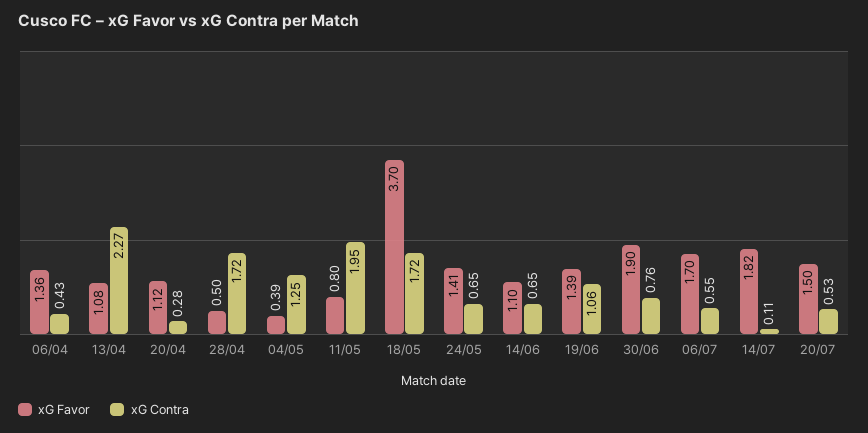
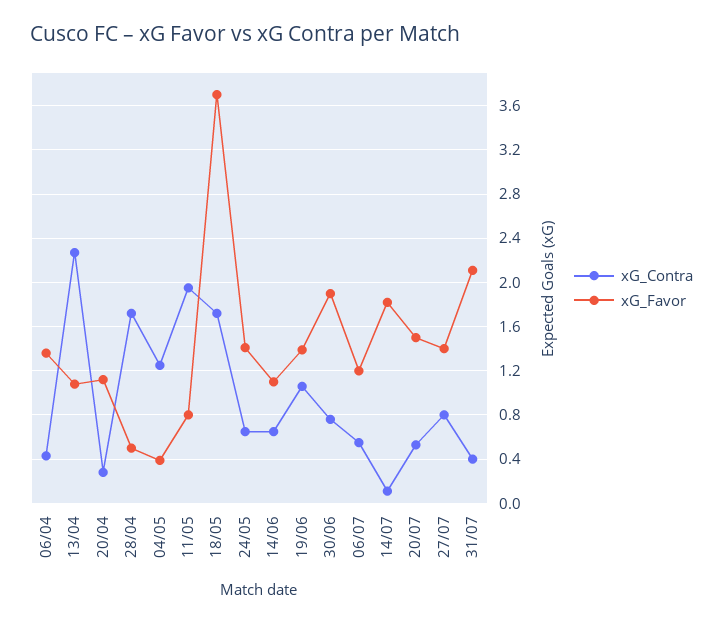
xG Favor, 06/07: 1.7 -> 1.2
xG Contra, 27/07: none -> 0.8
xG Favor, 27/07: none -> 1.4
xG Contra, 31/07: none -> 0.4
xG Favor, 31/07: none -> 2.1

